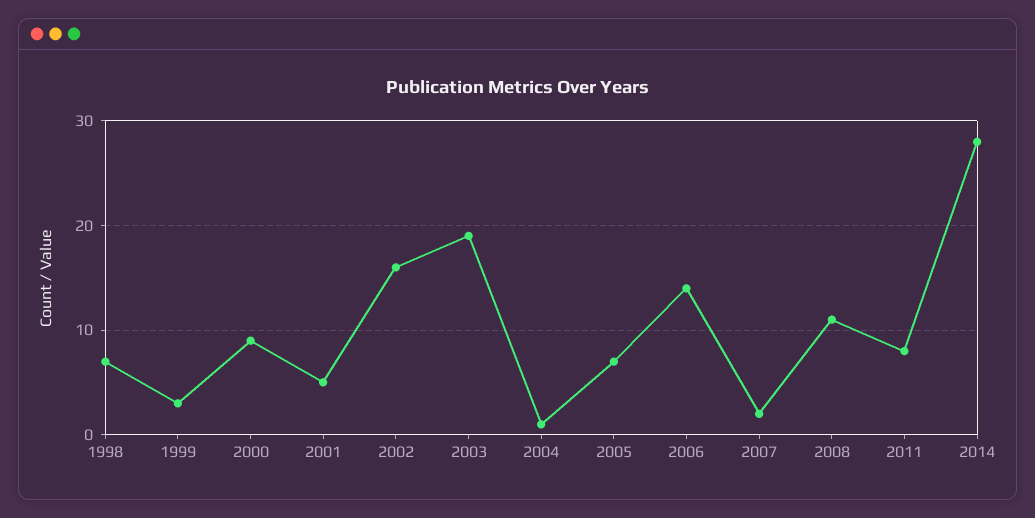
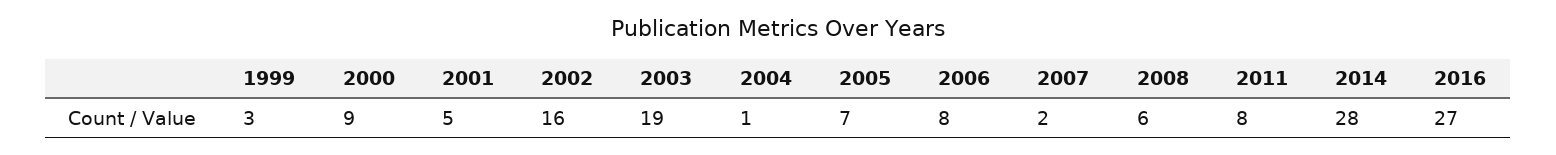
1998: 7 -> none
2006: 14 -> 8
2008: 11 -> 6
2016: none -> 27

